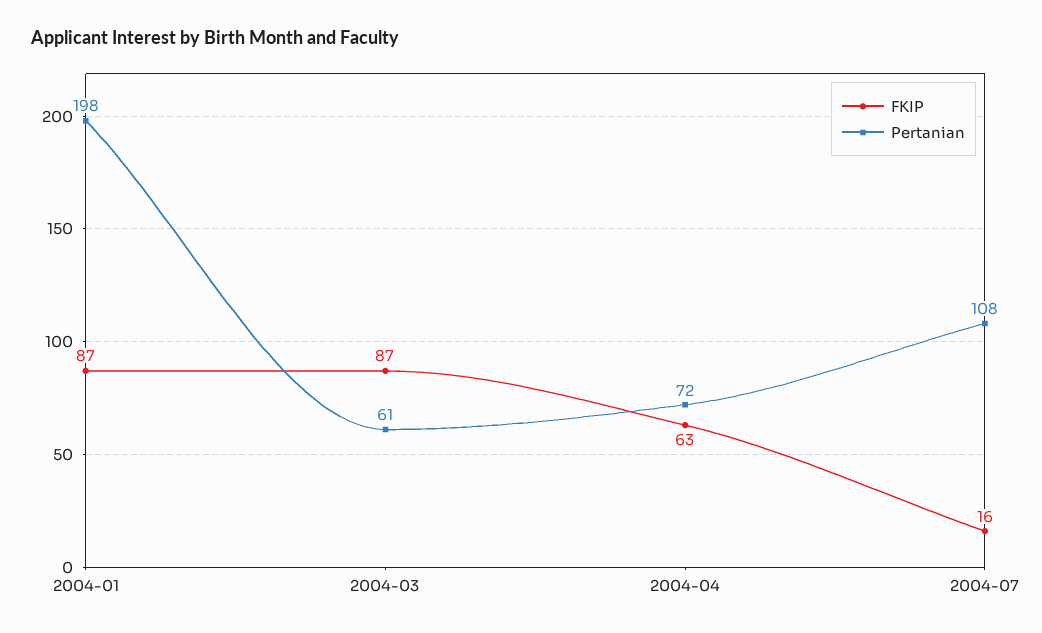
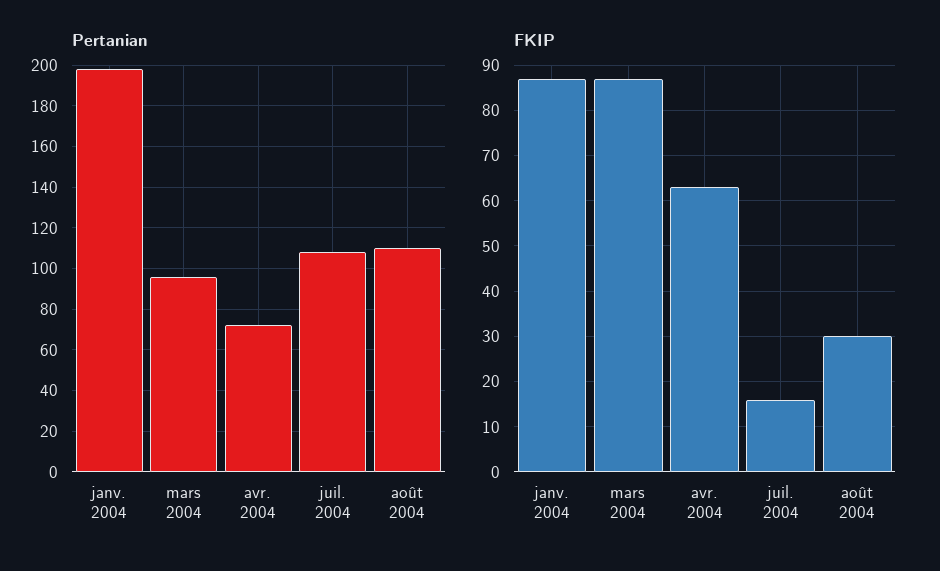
Pertanian, 2004-03: 61 -> 95
Pertanian, août 2004: none -> 110
FKIP, août 2004: none -> 30

